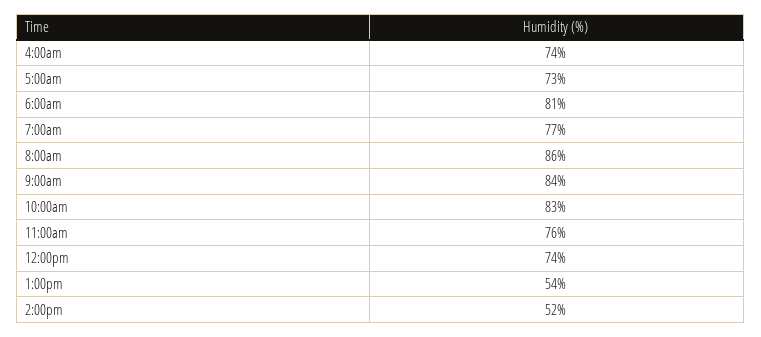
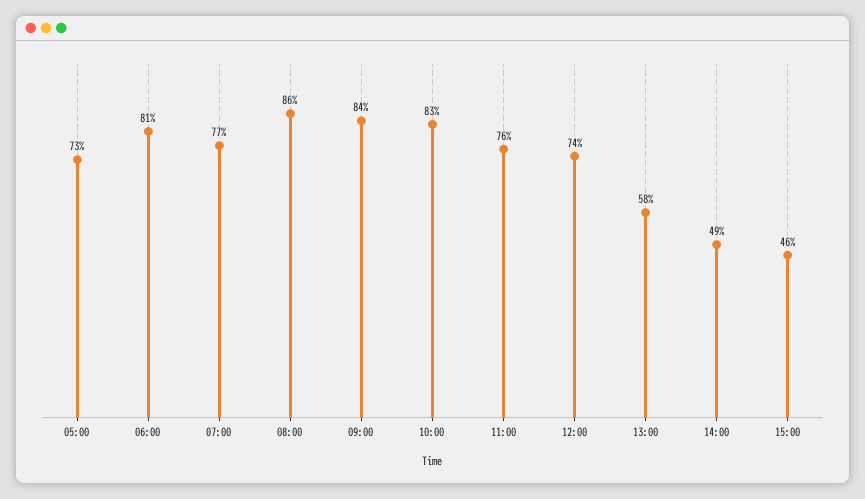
4:00am: 74 -> none
1:00pm: 54 -> 58
2:00pm: 52 -> 49
15:00: none -> 46

